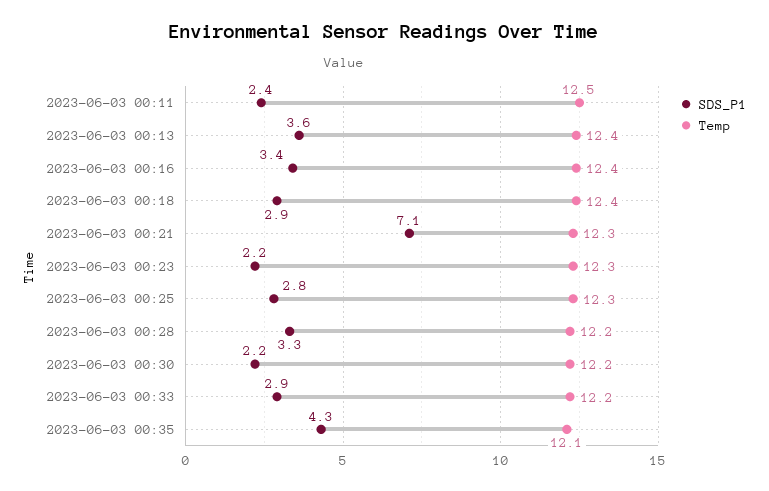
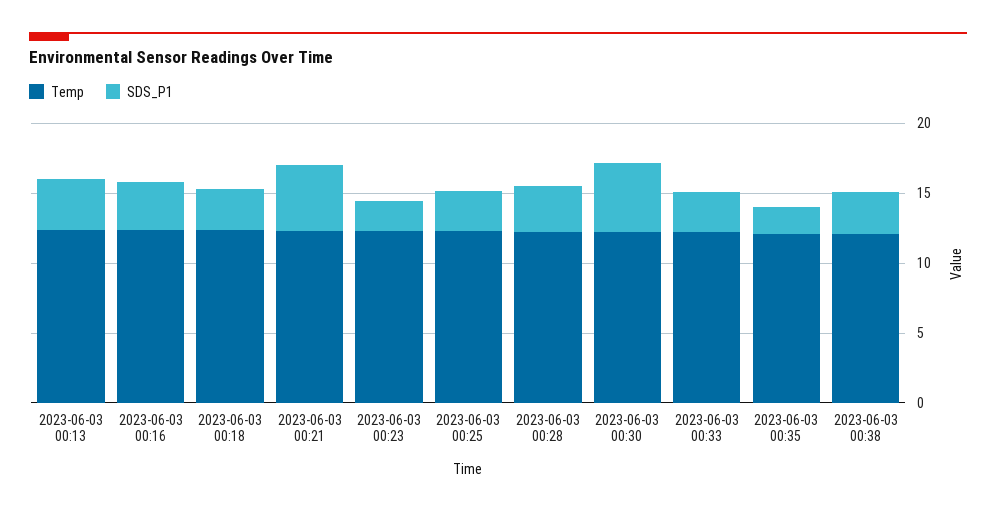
SDS_P1, 2023-06-03 00:11: 2.4 -> none
Temp, 2023-06-03 00:11: 12.5 -> none
SDS_P1, 2023-06-03 00:21: 7.1 -> 5
SDS_P1, 2023-06-03 00:30: 2.2 -> 5
SDS_P1, 2023-06-03 00:35: 4.3 -> 2
Temp, 2023-06-03 00:38: none -> 12
SDS_P1, 2023-06-03 00:38: none -> 3

